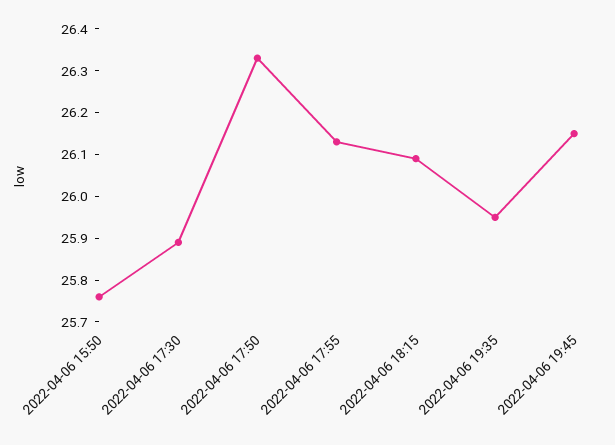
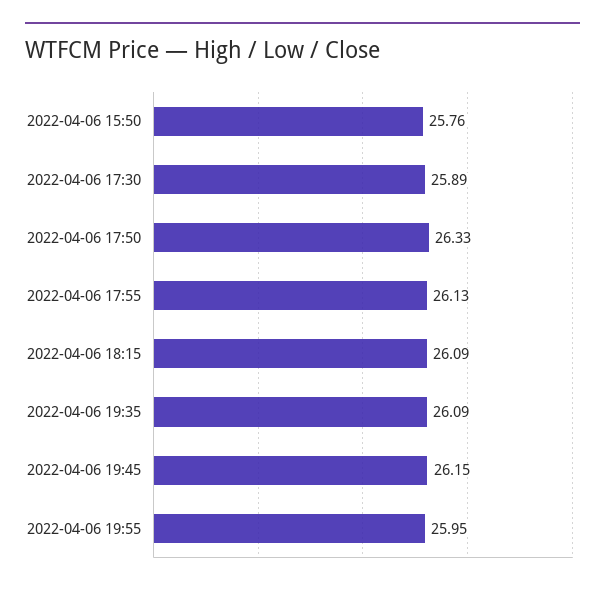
2022-04-06 19:35: 25.95 -> 26.09
2022-04-06 19:55: none -> 25.95

